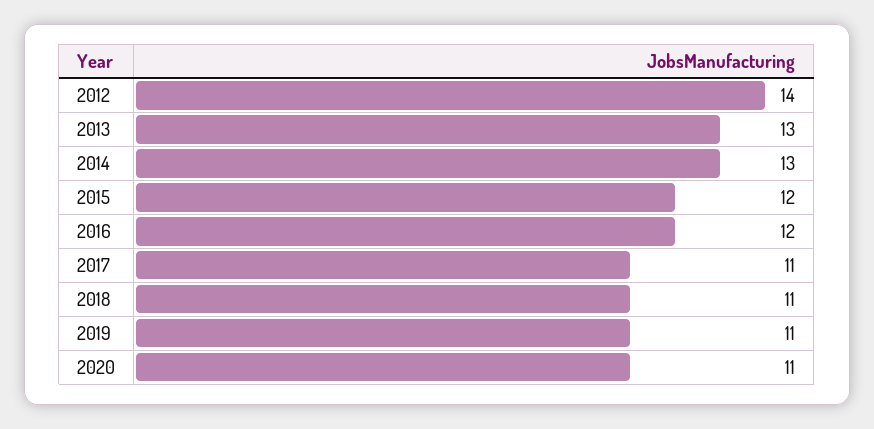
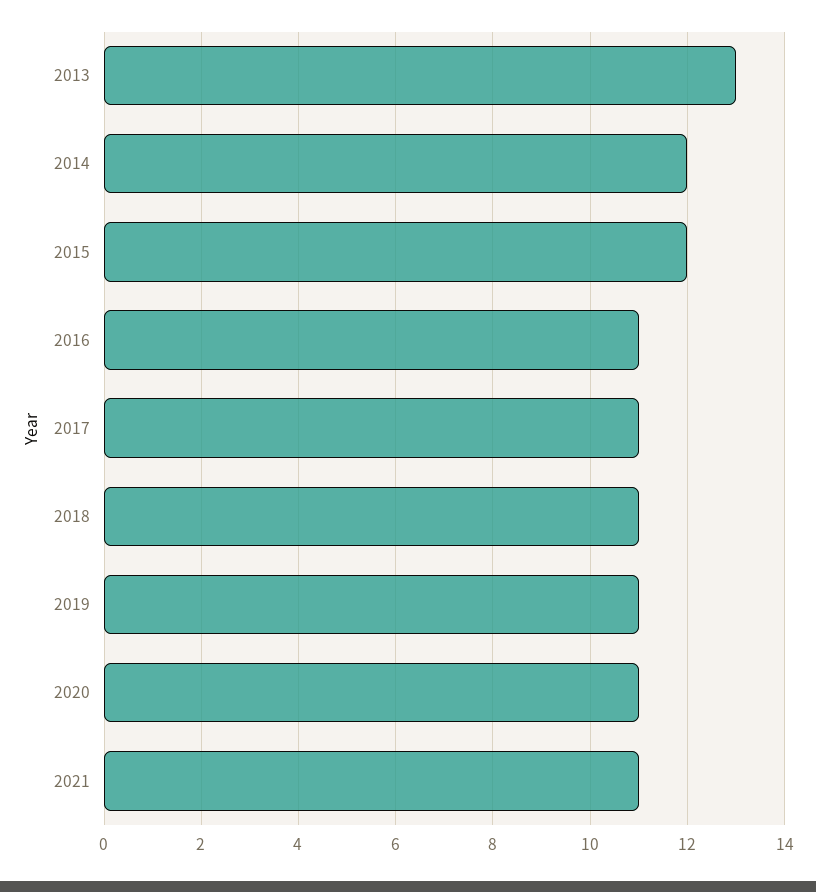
2012: 14 -> none
2014: 13 -> 12
2016: 12 -> 11
2021: none -> 11

